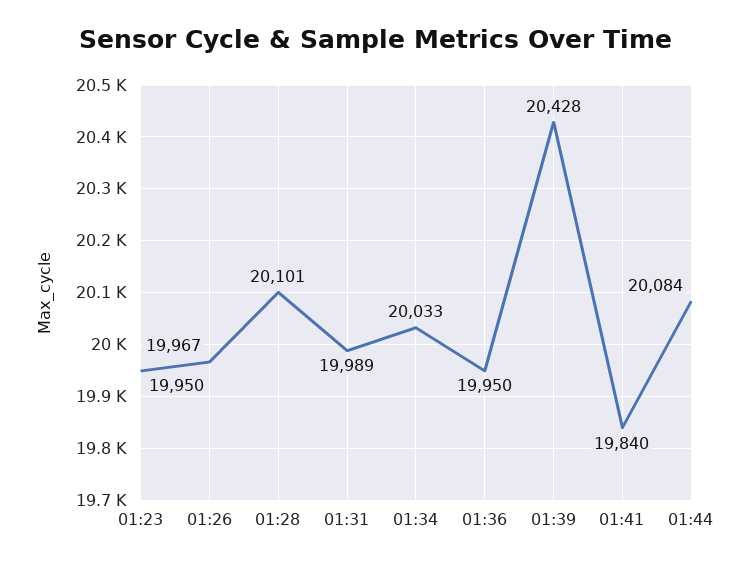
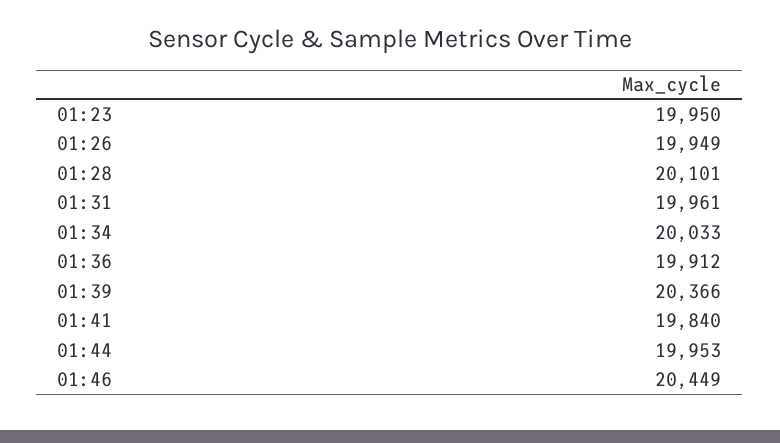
01:26: 19967 -> 19949
01:31: 19989 -> 19961
01:36: 19950 -> 19912
01:39: 20428 -> 20366
01:44: 20084 -> 19953
01:46: none -> 20449

